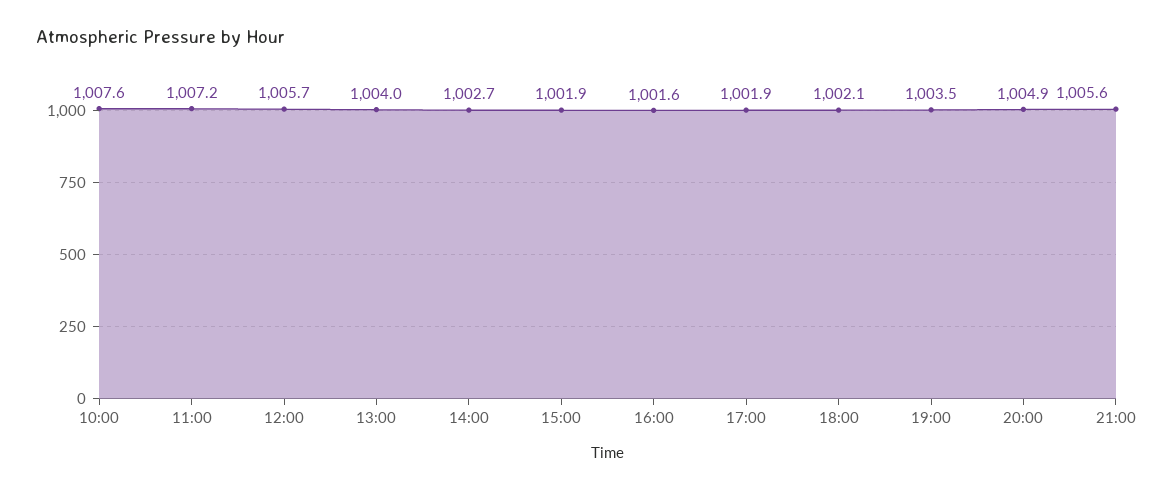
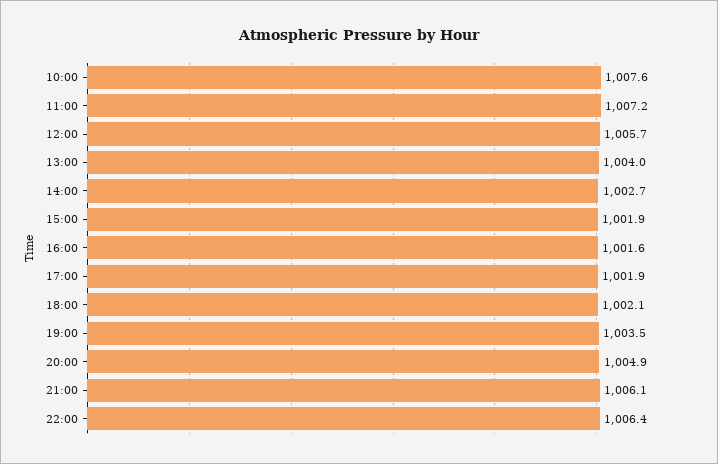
21:00: 1005.6 -> 1006.1
22:00: none -> 1006.4

